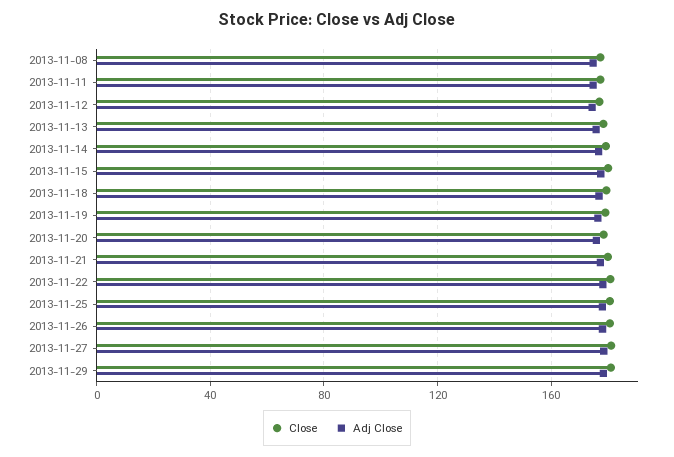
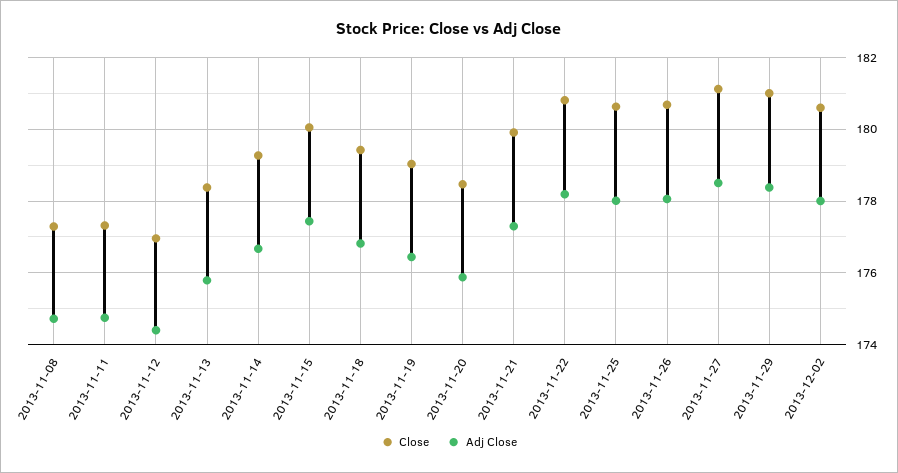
Close, 2013-12-02: none -> 180.6
Adj Close, 2013-12-02: none -> 178

